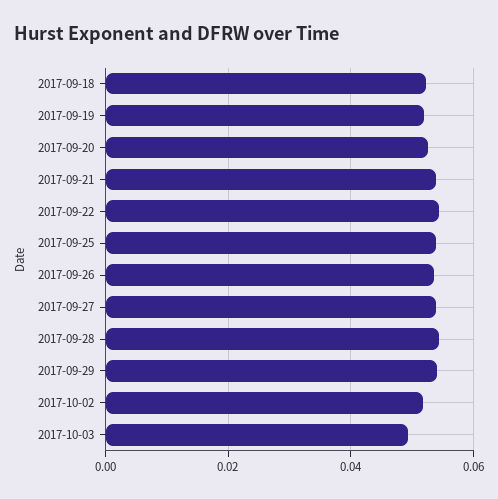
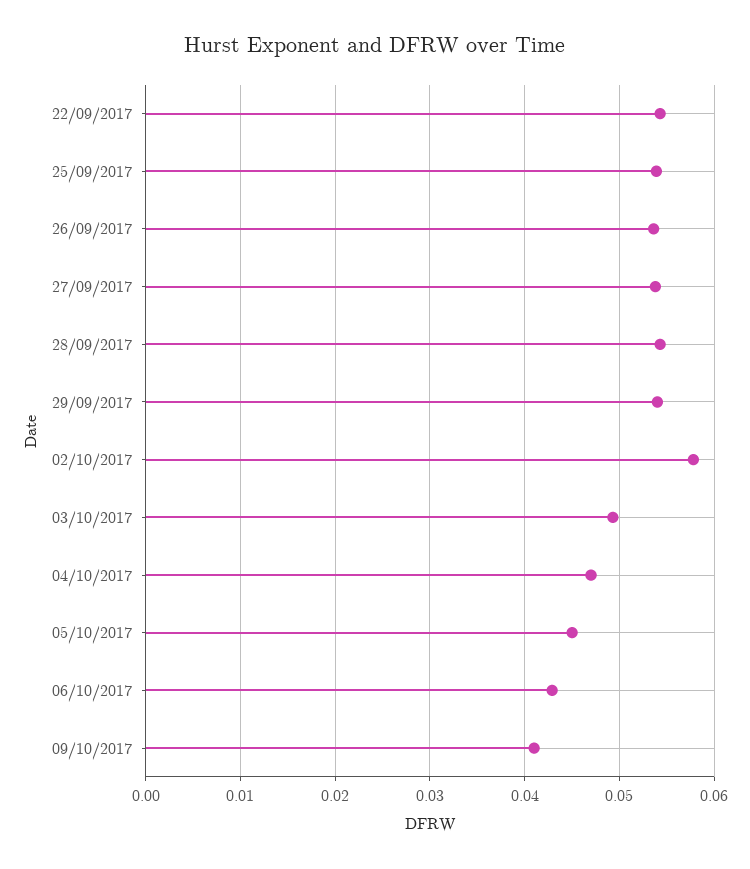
2017-09-18: 0.052 -> none
2017-09-19: 0.052 -> none
2017-09-20: 0.052 -> none
2017-09-21: 0.054 -> none
2017-10-02: 0.052 -> 0.058
04/10/2017: none -> 0.047
05/10/2017: none -> 0.045
06/10/2017: none -> 0.043
09/10/2017: none -> 0.041

